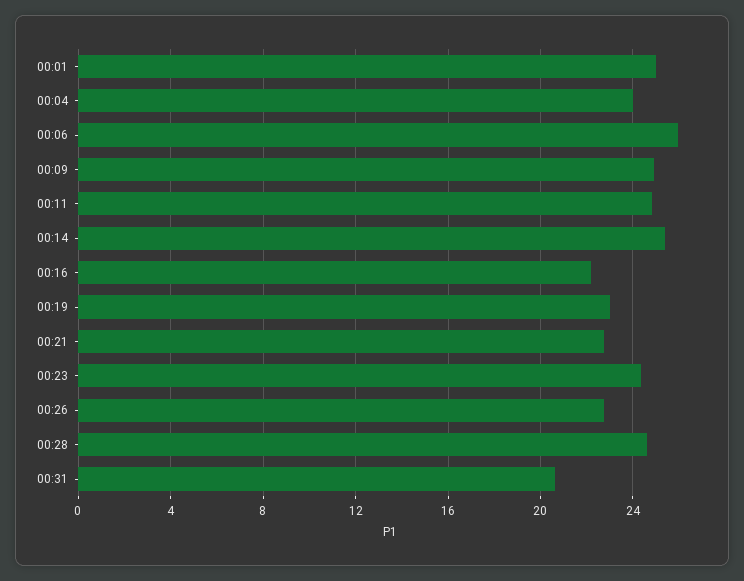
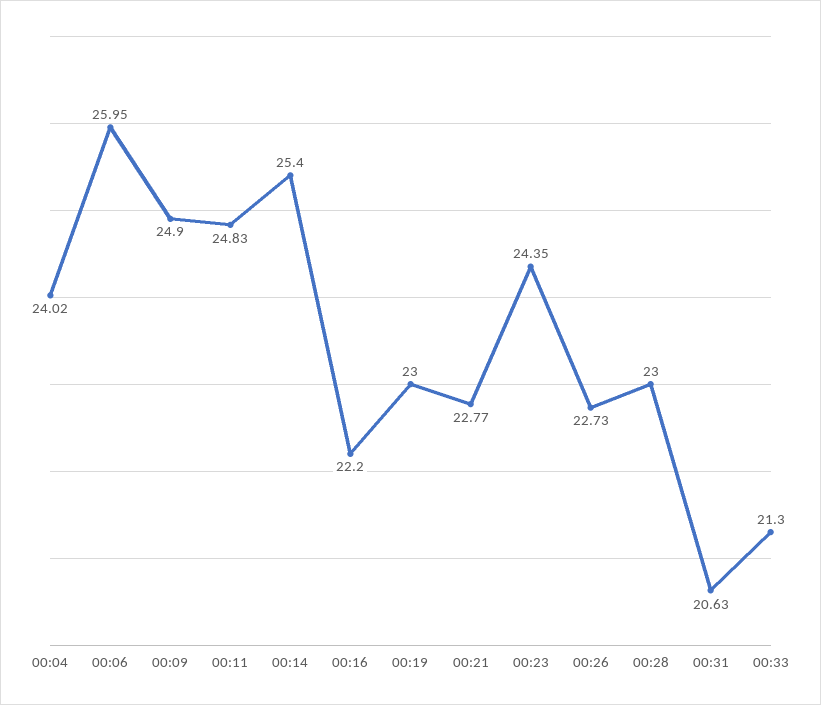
00:01: 25 -> none
00:28: 24.5 -> 23
00:33: none -> 21.3

